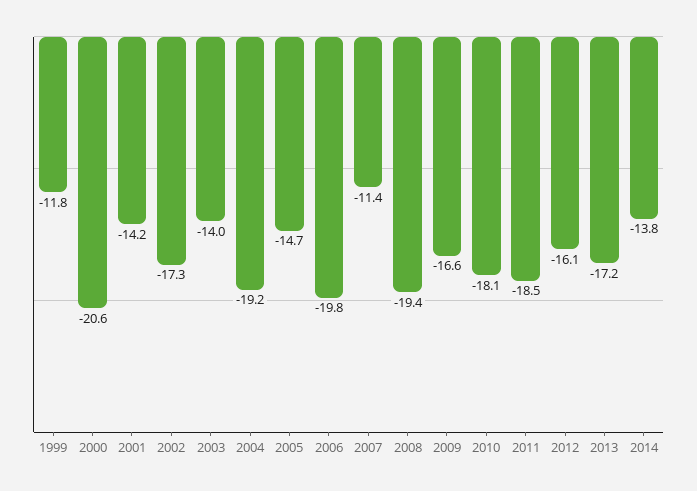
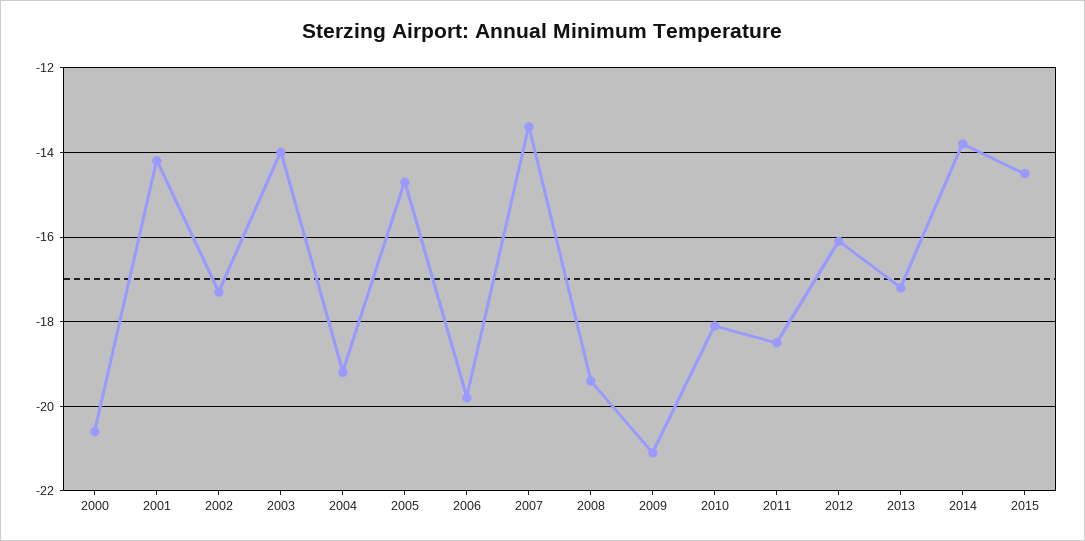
1999: -11.8 -> none
2007: -11.4 -> -13.5
2009: -16.6 -> -21
2015: none -> -14.5

